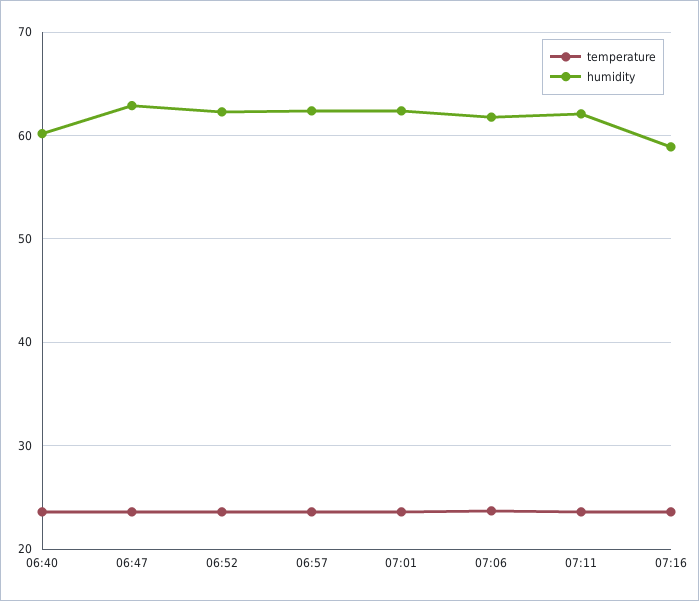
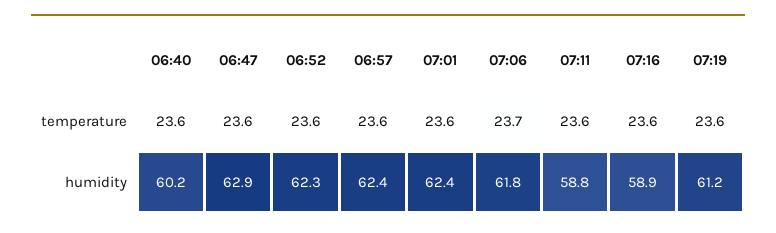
humidity, 07:11: 62 -> 58.8
temperature, 07:19: none -> 23.6
humidity, 07:19: none -> 61.2

